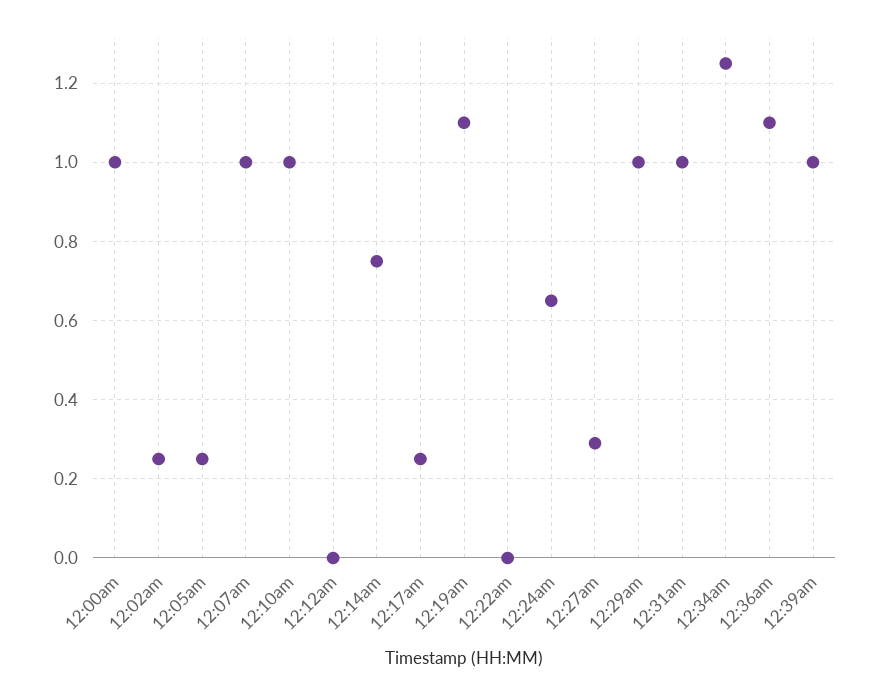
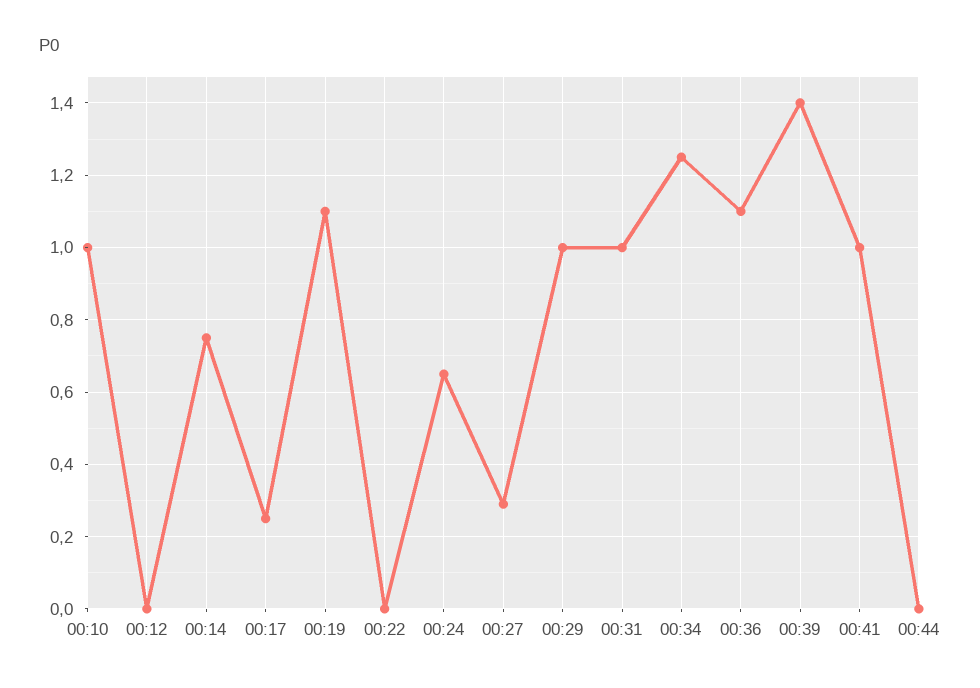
12:00am: 1 -> none
12:02am: 0.25 -> none
12:05am: 0.25 -> none
12:07am: 1 -> none
12:39am: 1 -> 1.4
00:41: none -> 1
00:44: none -> 0

